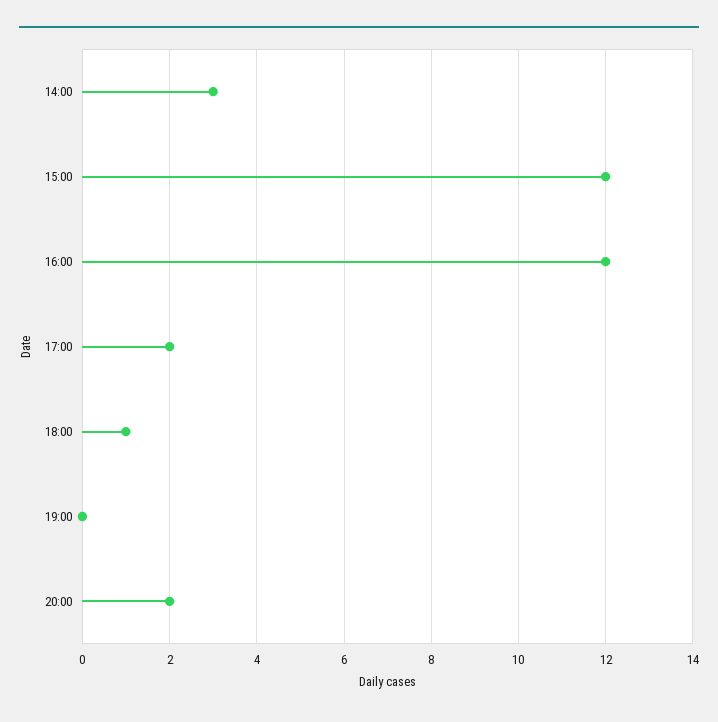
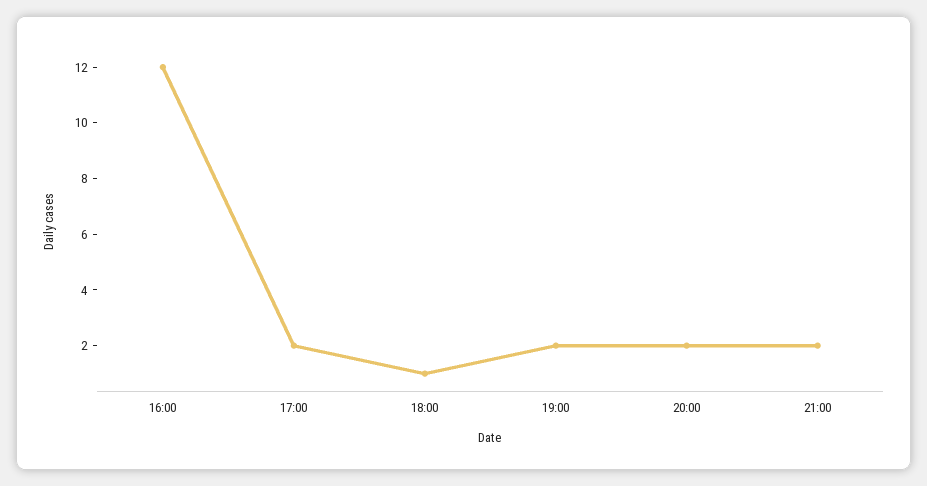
14:00: 3 -> none
15:00: 12 -> none
19:00: 0 -> 2
21:00: none -> 2

